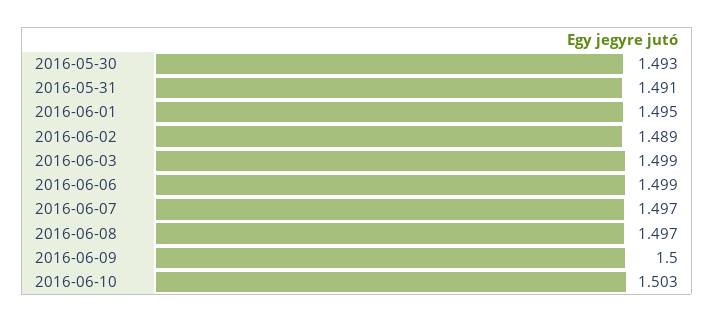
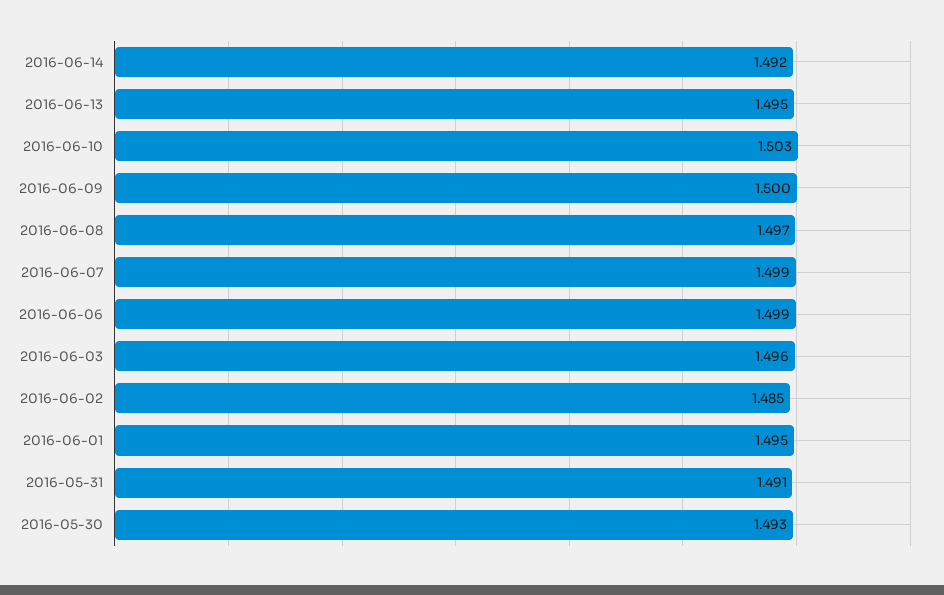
2016-06-02: 1.489 -> 1.485
2016-06-03: 1.499 -> 1.496
2016-06-07: 1.497 -> 1.499
2016-06-14: none -> 1.492
2016-06-13: none -> 1.495

